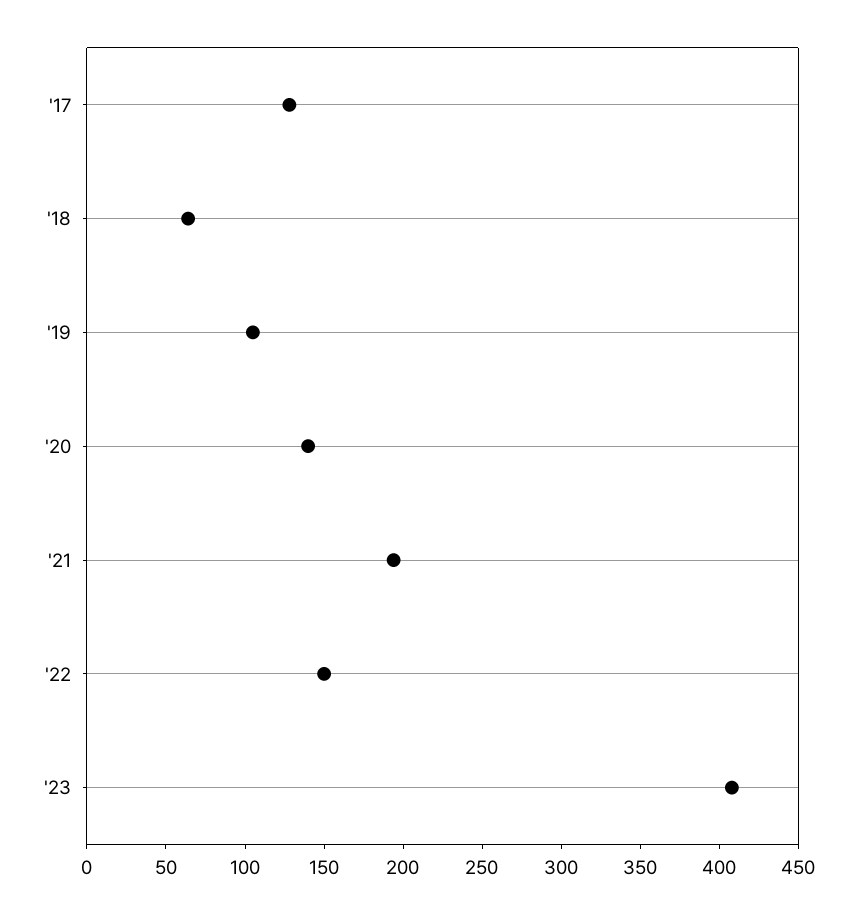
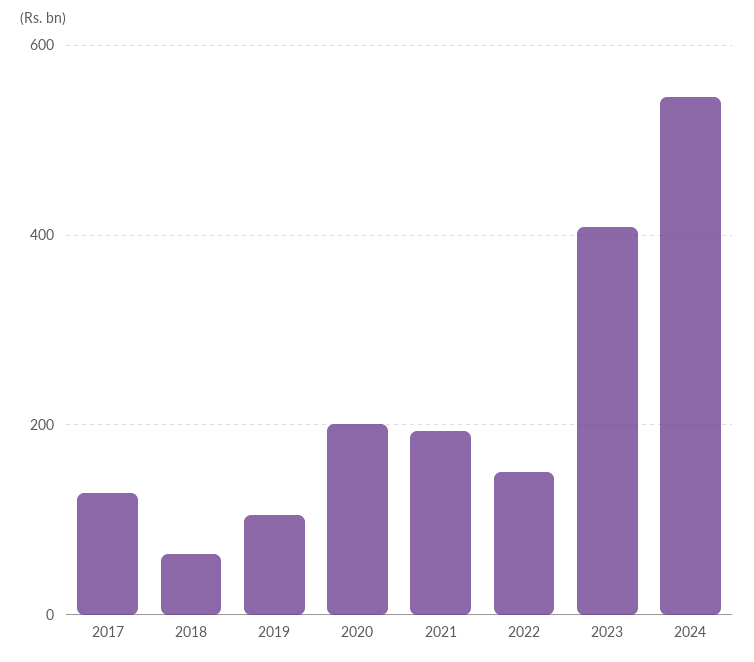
'20: 140 -> 200
2024: none -> 540

